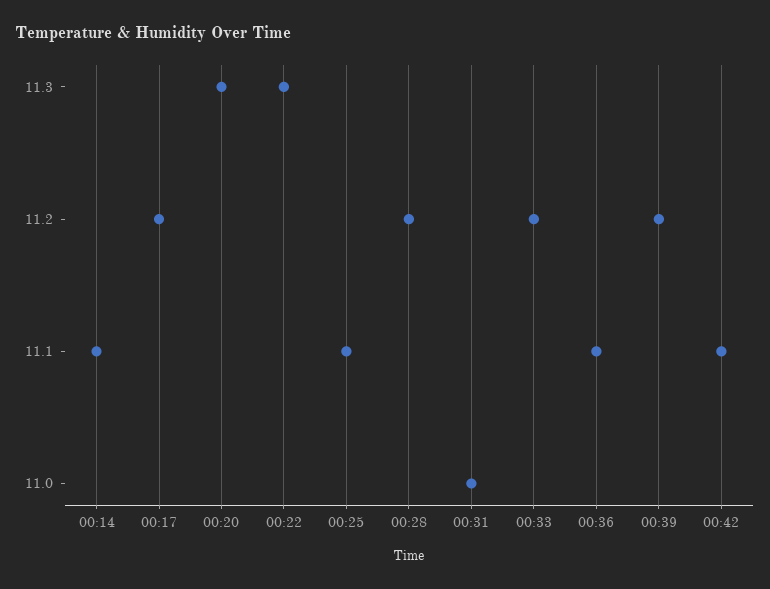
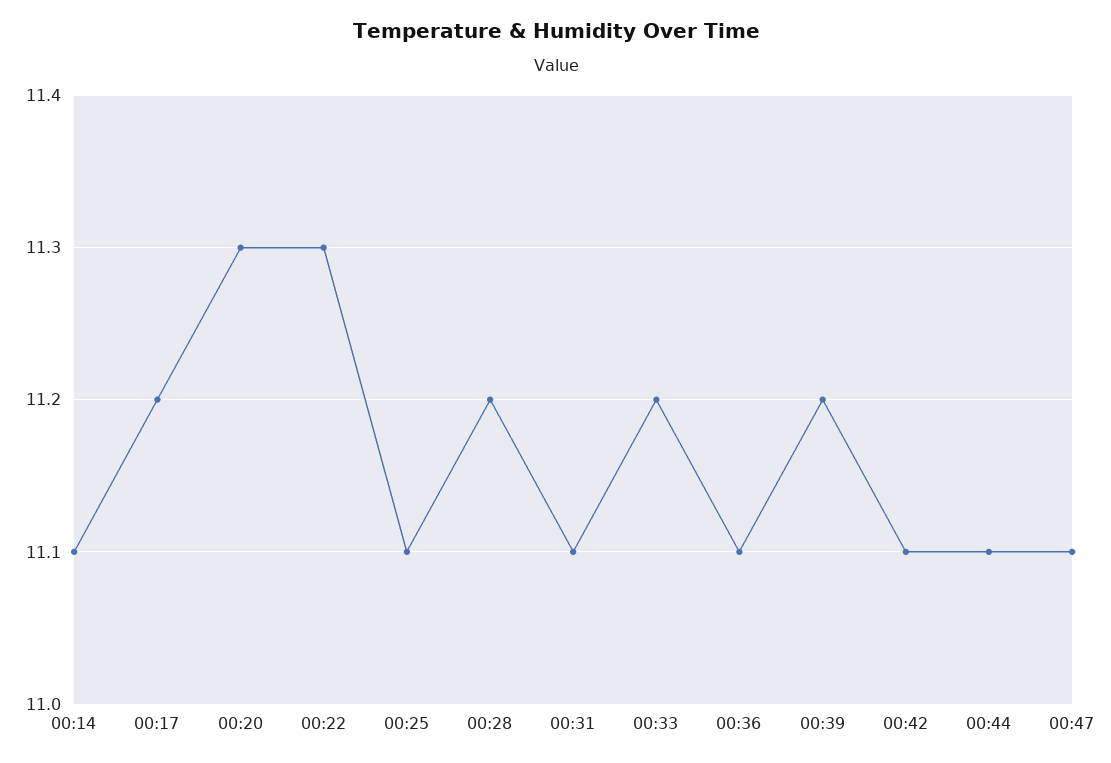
00:31: 11 -> 11.1
00:44: none -> 11.1
00:47: none -> 11.1

